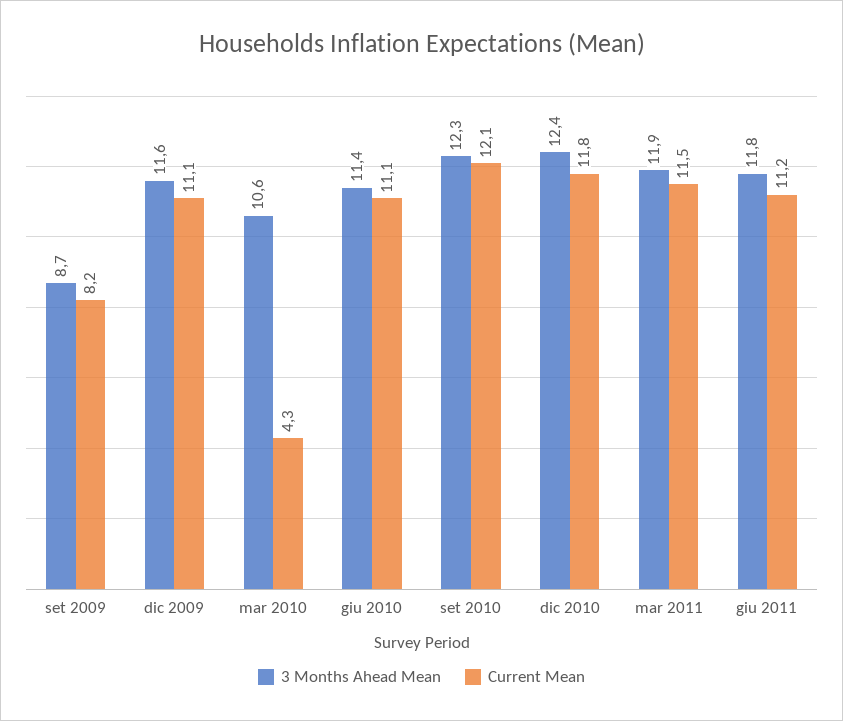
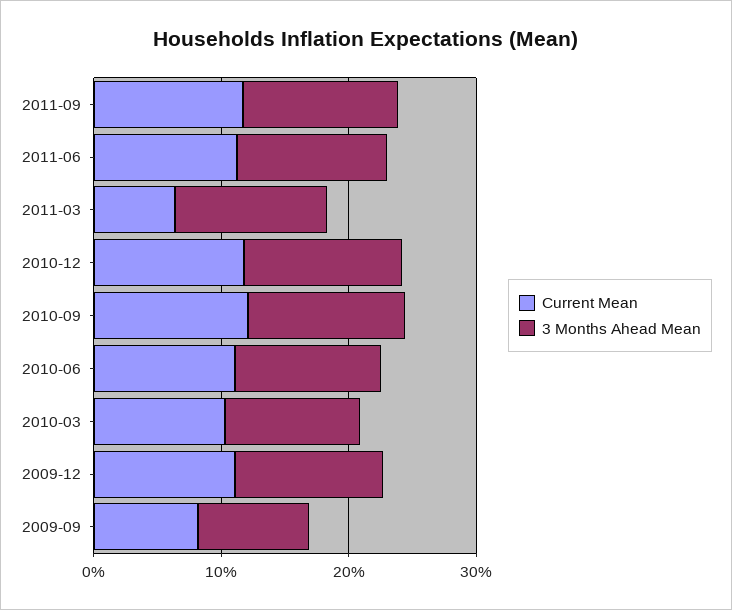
Current Mean, mar 2010: 4.3 -> 10
Current Mean, mar 2011: 11.5 -> 6
Current Mean, 2011-09: none -> 12
3 Months Ahead Mean, 2011-09: none -> 12

